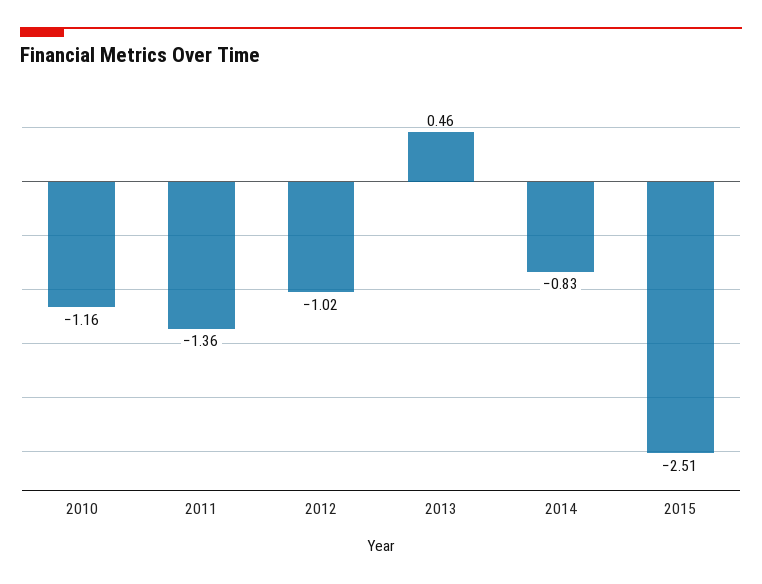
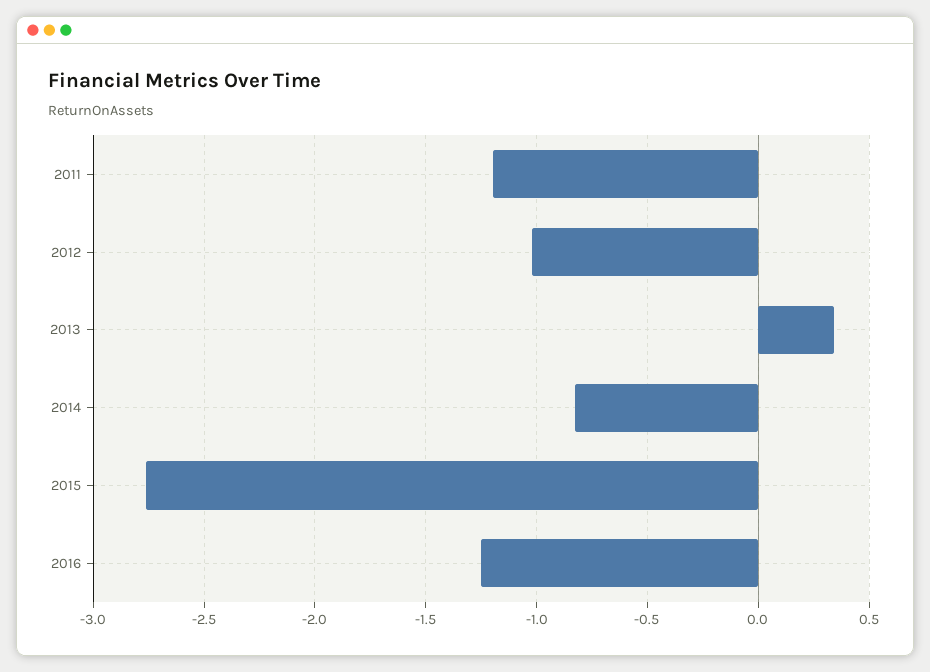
2010: -1.16 -> none
2011: -1.36 -> -1.2
2013: 0.46 -> 0.35
2015: -2.51 -> -2.75
2016: none -> -1.25

